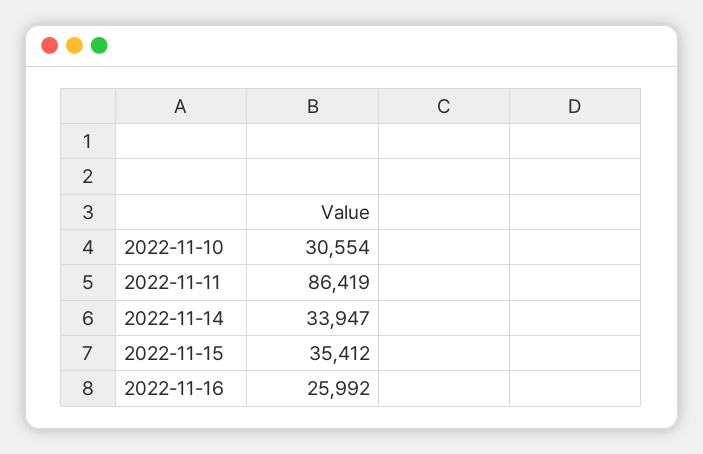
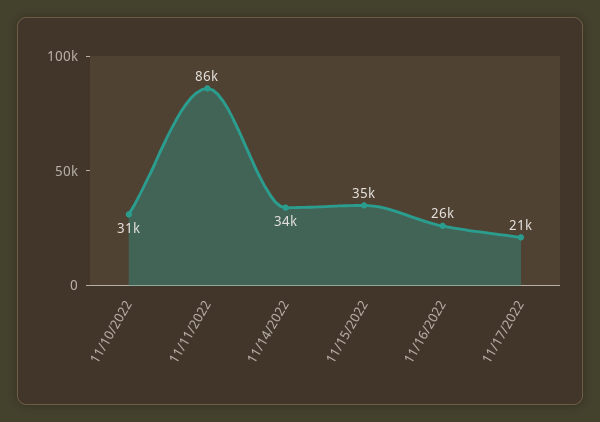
11/17/2022: none -> 21000

